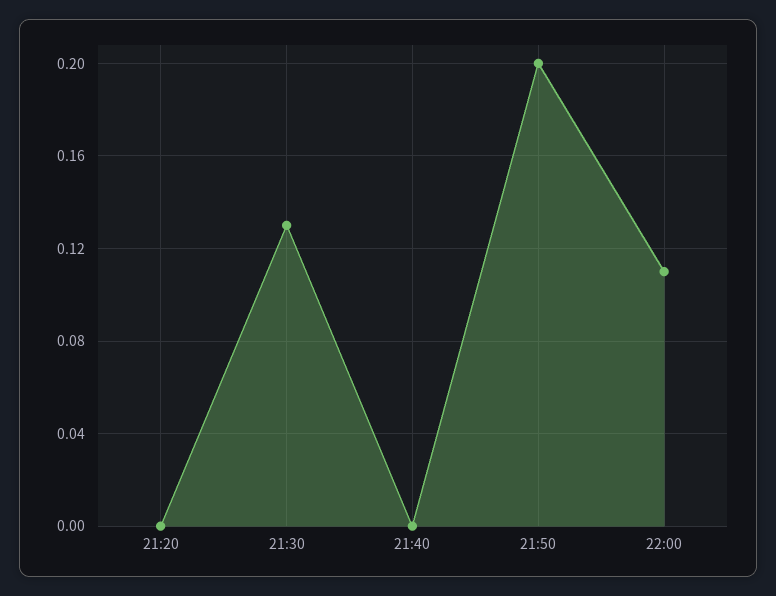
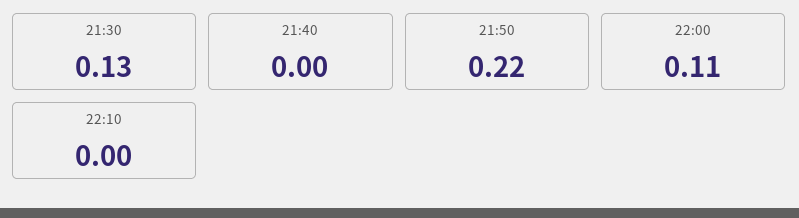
21:20: 0 -> none
21:50: 0.2 -> 0.22
22:10: none -> 0

